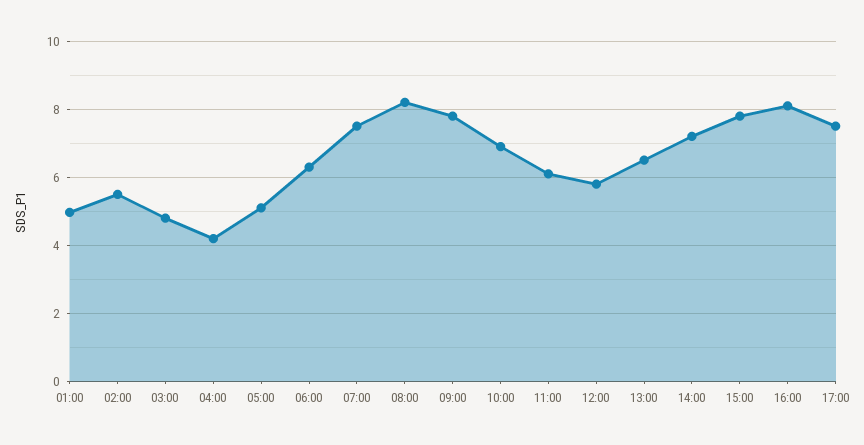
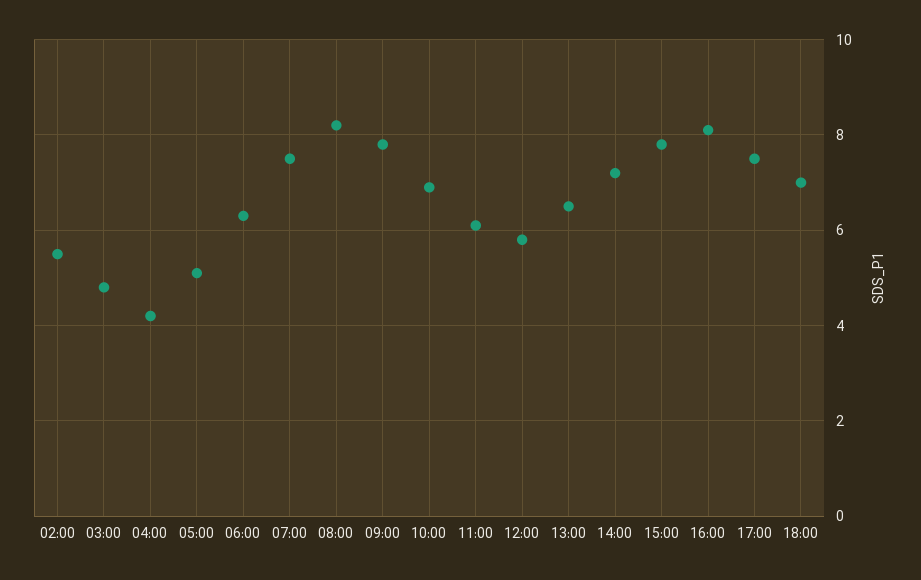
01:00: 5 -> none
18:00: none -> 7

